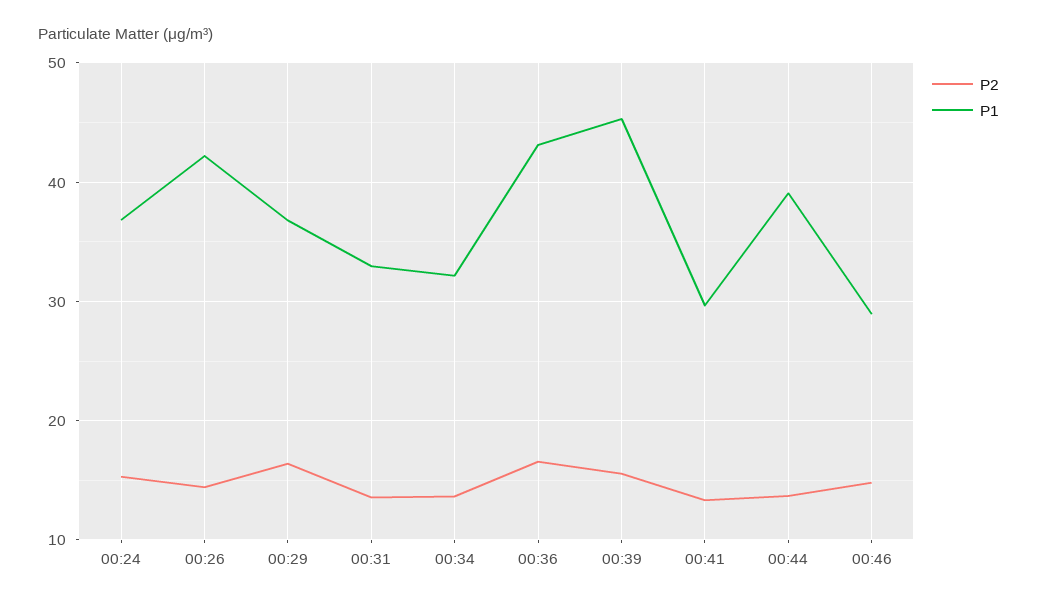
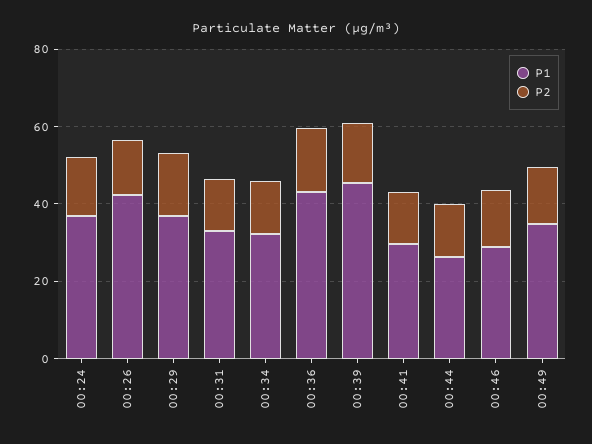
P1, 00:44: 39 -> 25
P1, 00:49: none -> 35
P2, 00:49: none -> 15

